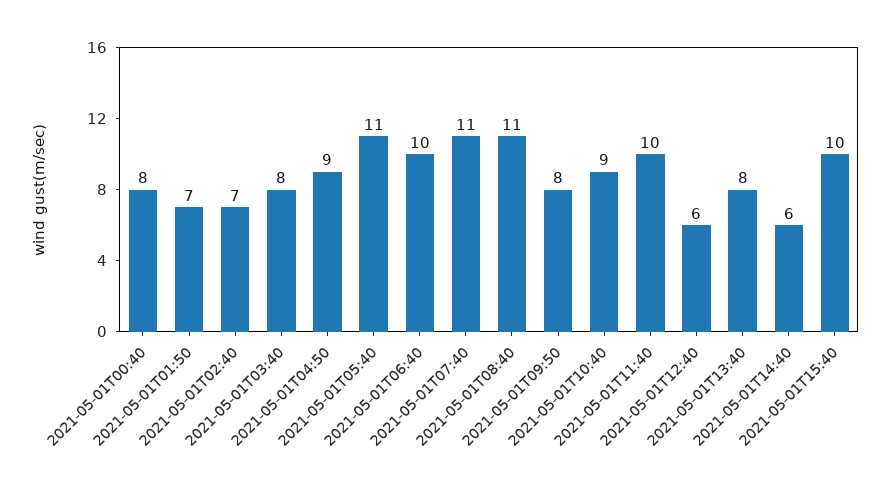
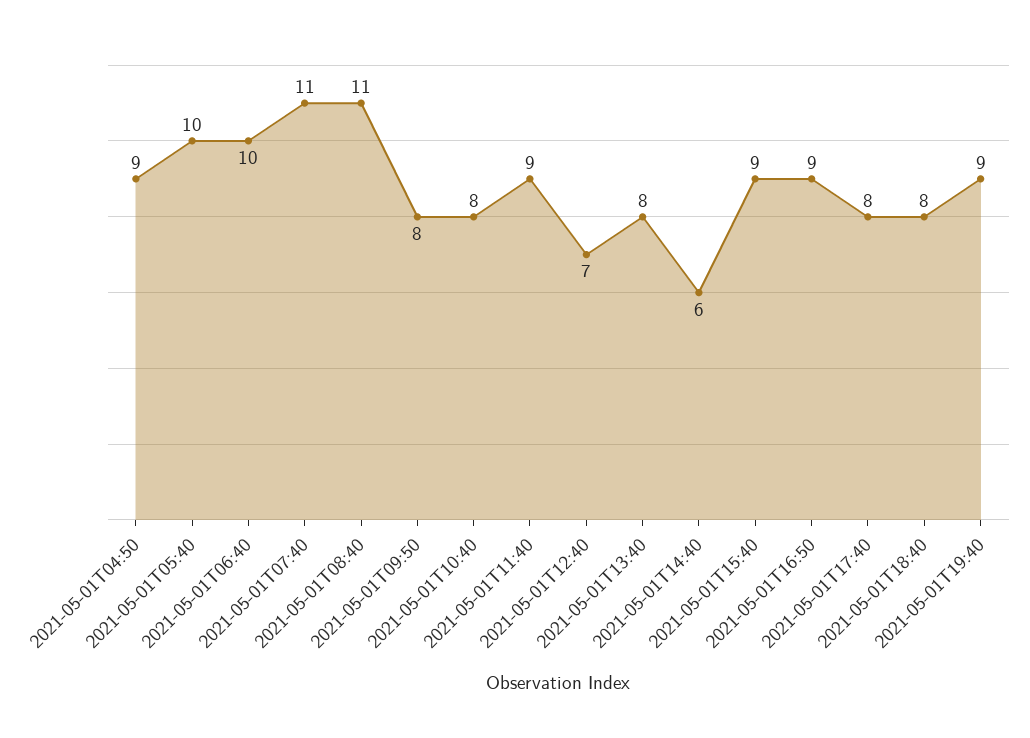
2021-05-01T00:40: 8 -> none
2021-05-01T01:50: 7 -> none
2021-05-01T02:40: 7 -> none
2021-05-01T03:40: 8 -> none
2021-05-01T05:40: 11 -> 10
2021-05-01T10:40: 9 -> 8
2021-05-01T11:40: 10 -> 9
2021-05-01T12:40: 6 -> 7
2021-05-01T15:40: 10 -> 9
2021-05-01T16:50: none -> 9
2021-05-01T17:40: none -> 8
2021-05-01T18:40: none -> 8
2021-05-01T19:40: none -> 9

